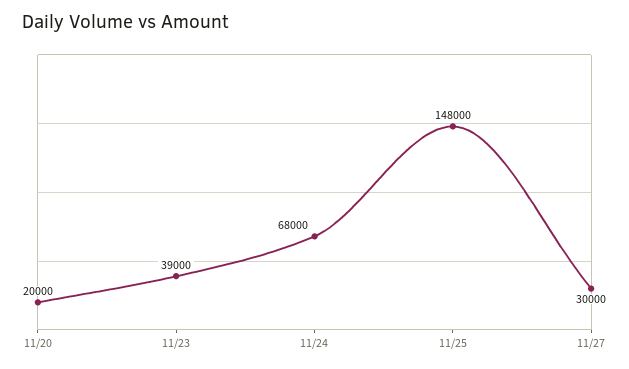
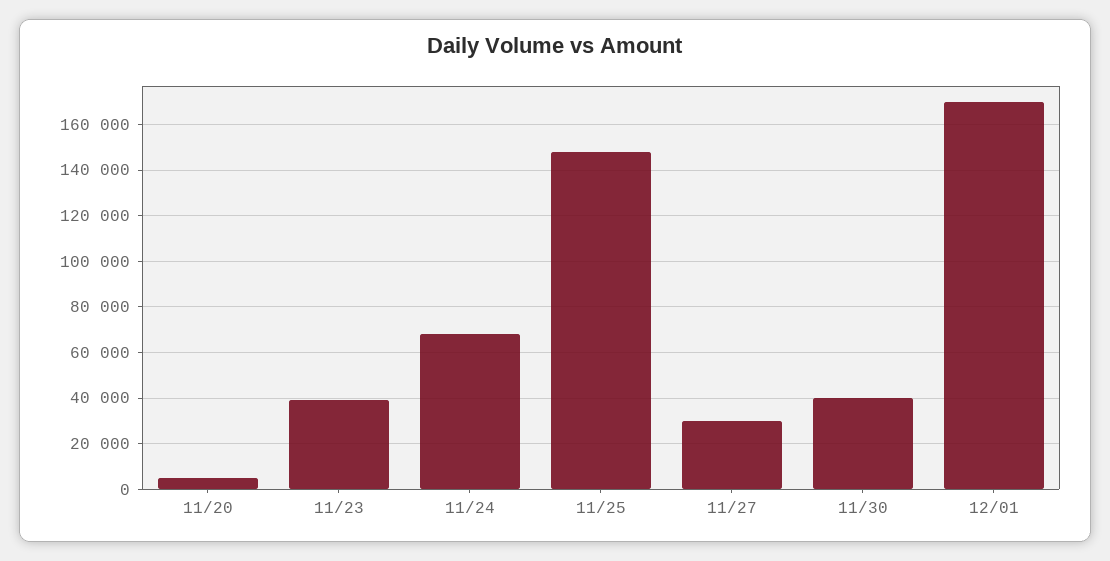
11/20: 20000 -> 5000
11/30: none -> 40000
12/01: none -> 170000

